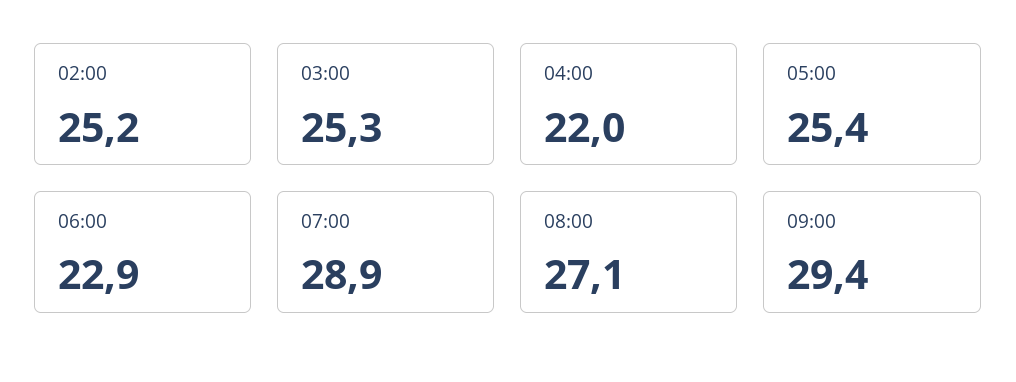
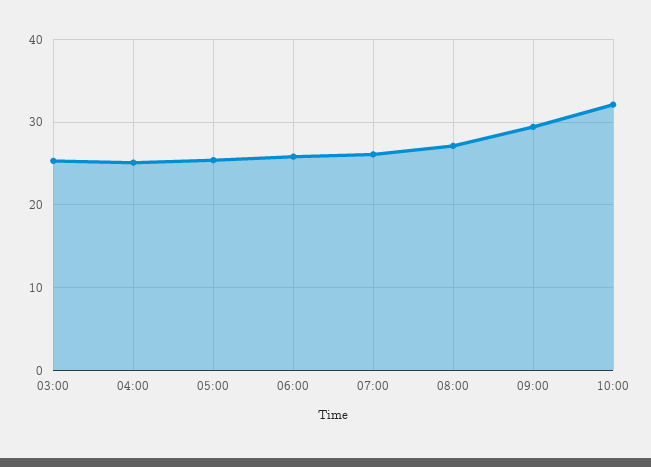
02:00: 25.2 -> none
04:00: 22 -> 25
06:00: 22.9 -> 26
07:00: 28.9 -> 26
10:00: none -> 32

